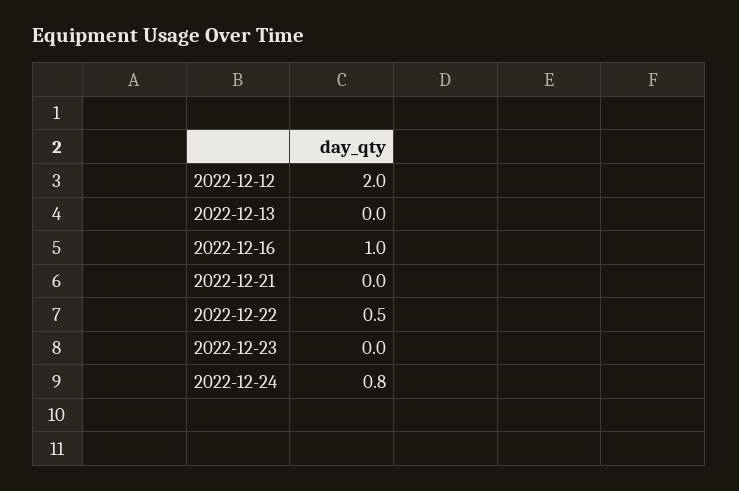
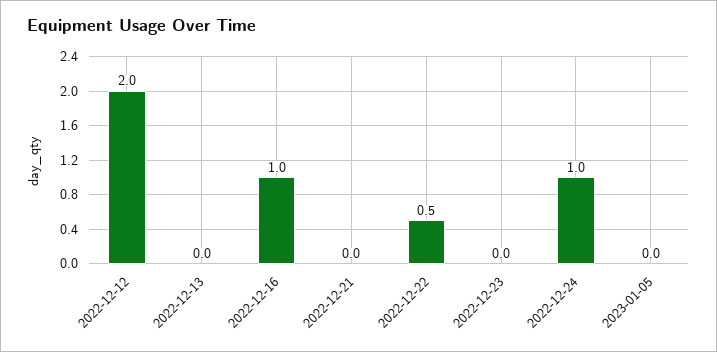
2022-12-24: 0.8 -> 1
2023-01-05: none -> 0

